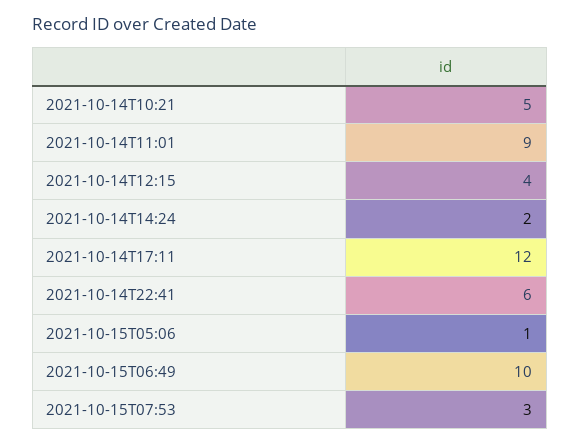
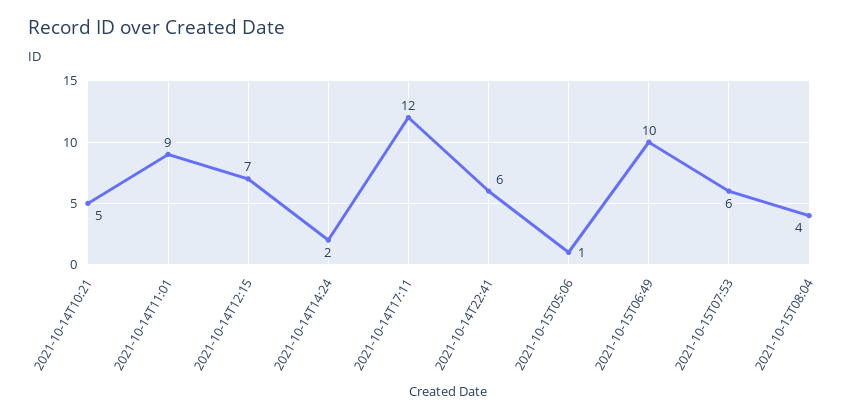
2021-10-14T12:15: 4 -> 7
2021-10-15T07:53: 3 -> 6
2021-10-15T08:04: none -> 4

